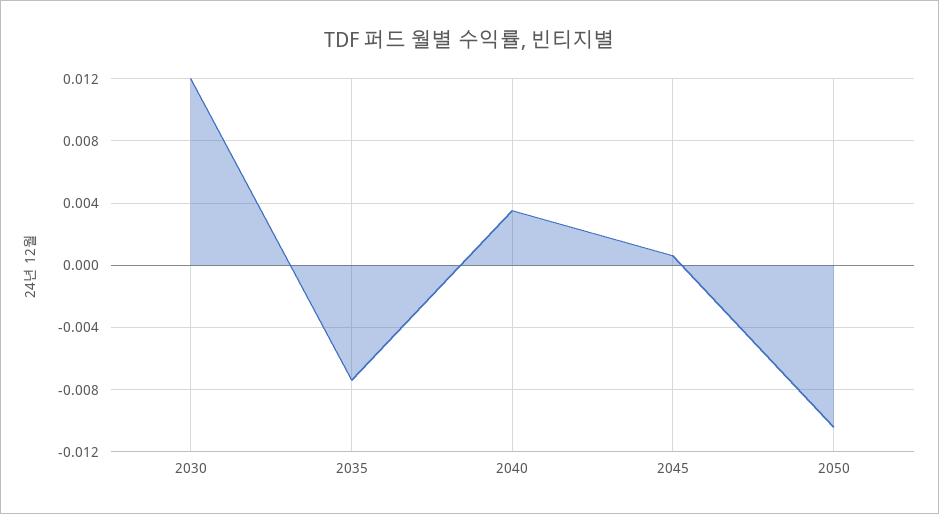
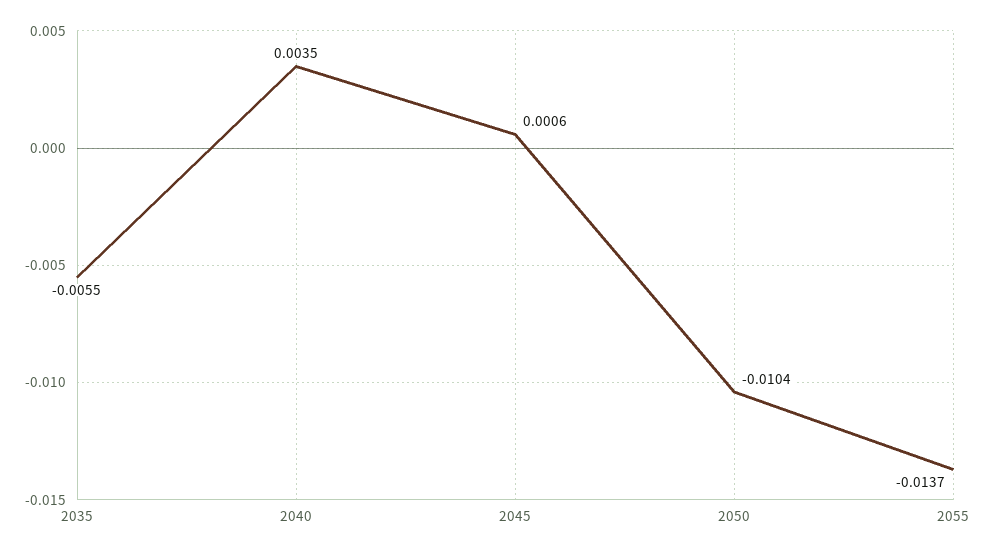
2030: 0.012 -> none
2035: -0.0075 -> -0.0055
2055: none -> -0.0137

